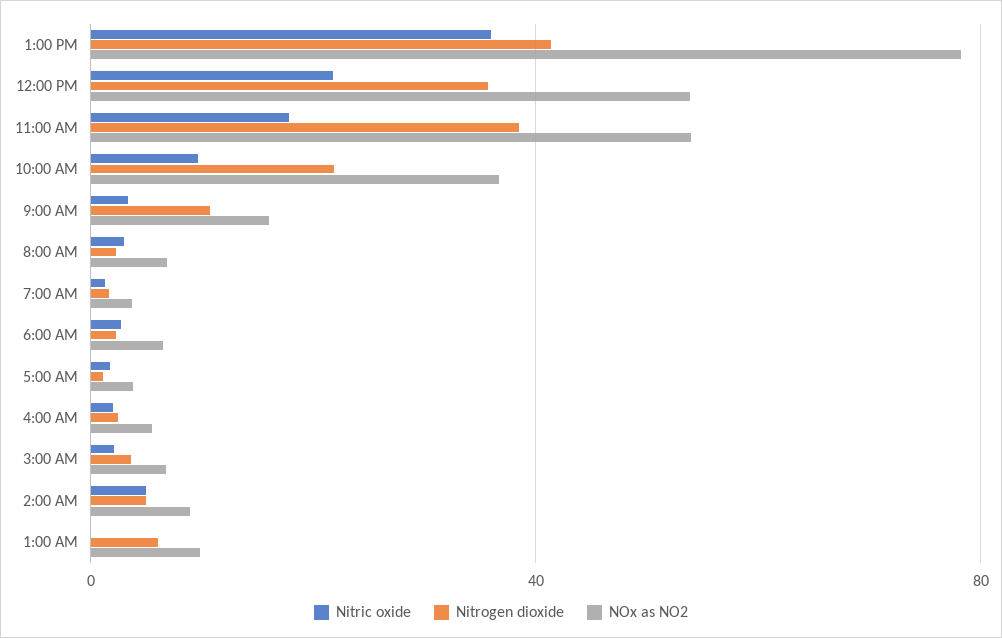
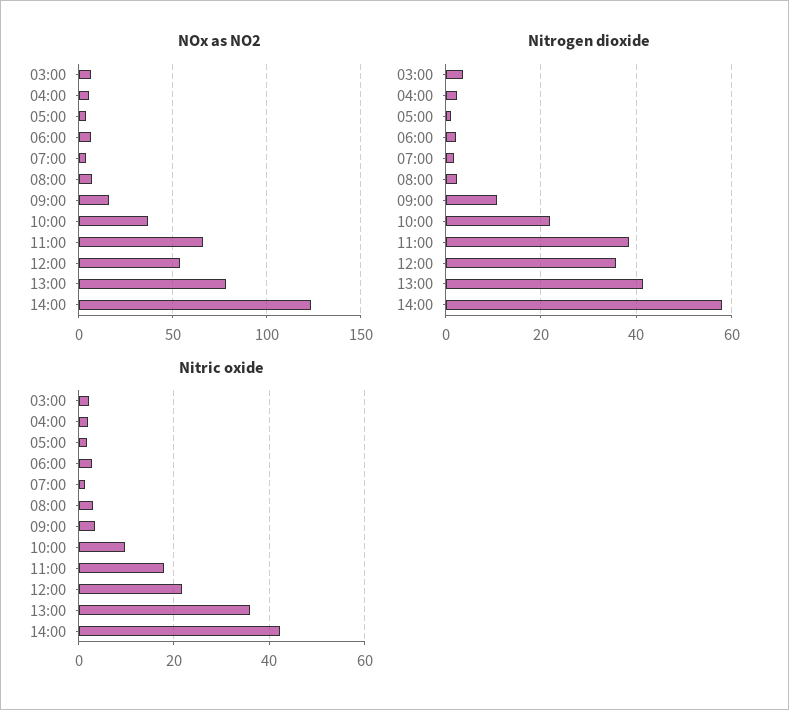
NOx as NO2, 11:00 AM: 55 -> 65
Nitric oxide, 2:00 AM: 5 -> none
Nitrogen dioxide, 2:00 AM: 5 -> none
NOx as NO2, 2:00 AM: 10 -> none
Nitric oxide, 1:00 AM: 0 -> none
Nitrogen dioxide, 1:00 AM: 5 -> none
NOx as NO2, 1:00 AM: 10 -> none
NOx as NO2, 14:00: none -> 125
Nitrogen dioxide, 14:00: none -> 58
Nitric oxide, 14:00: none -> 42

